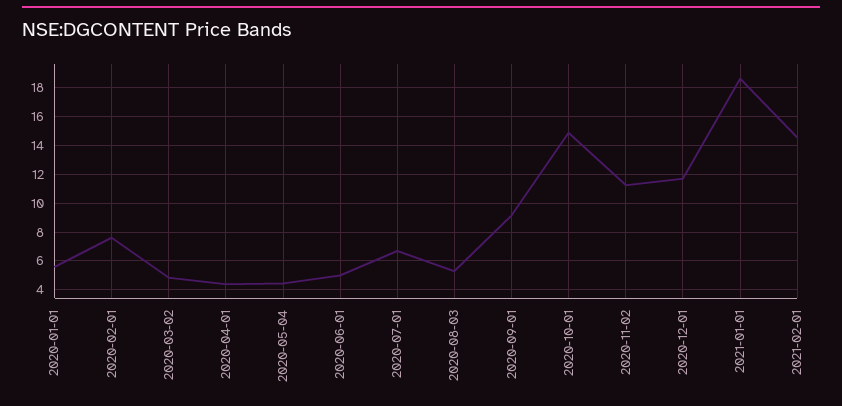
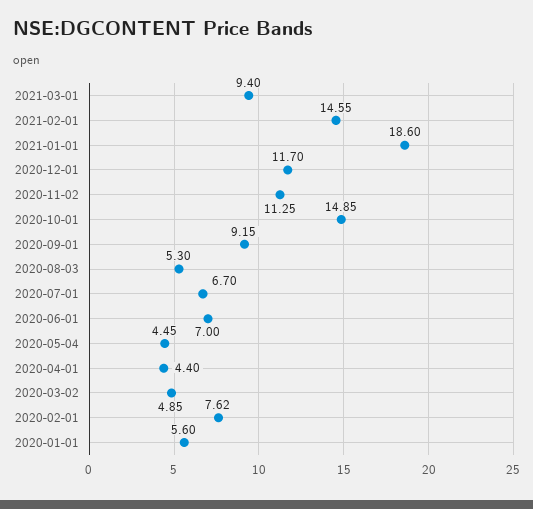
2020-06-01: 5 -> 7
2021-03-01: none -> 9.4

